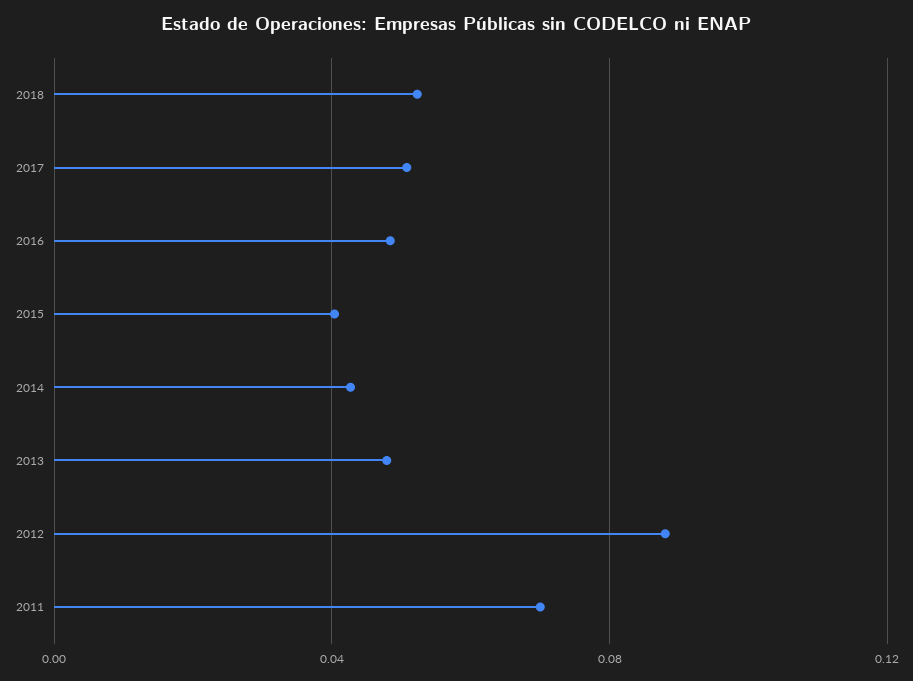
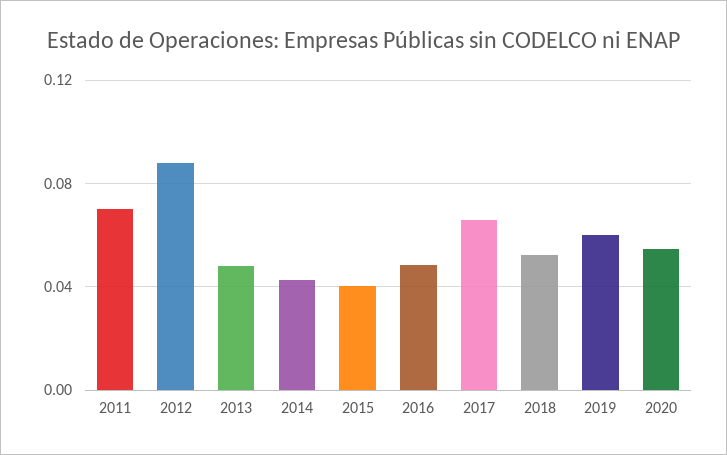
2017: 0.05 -> 0.065
2019: none -> 0.06
2020: none -> 0.055

